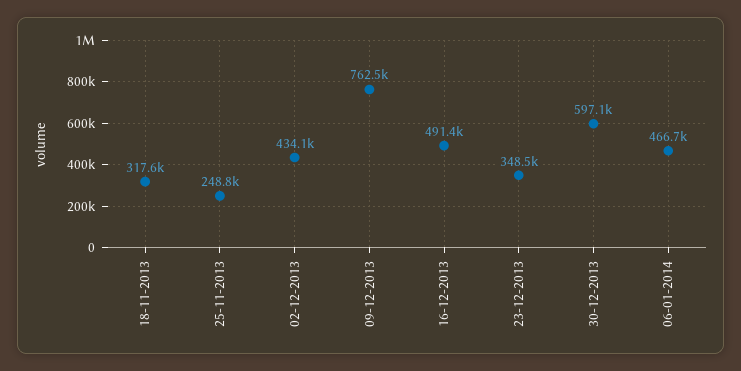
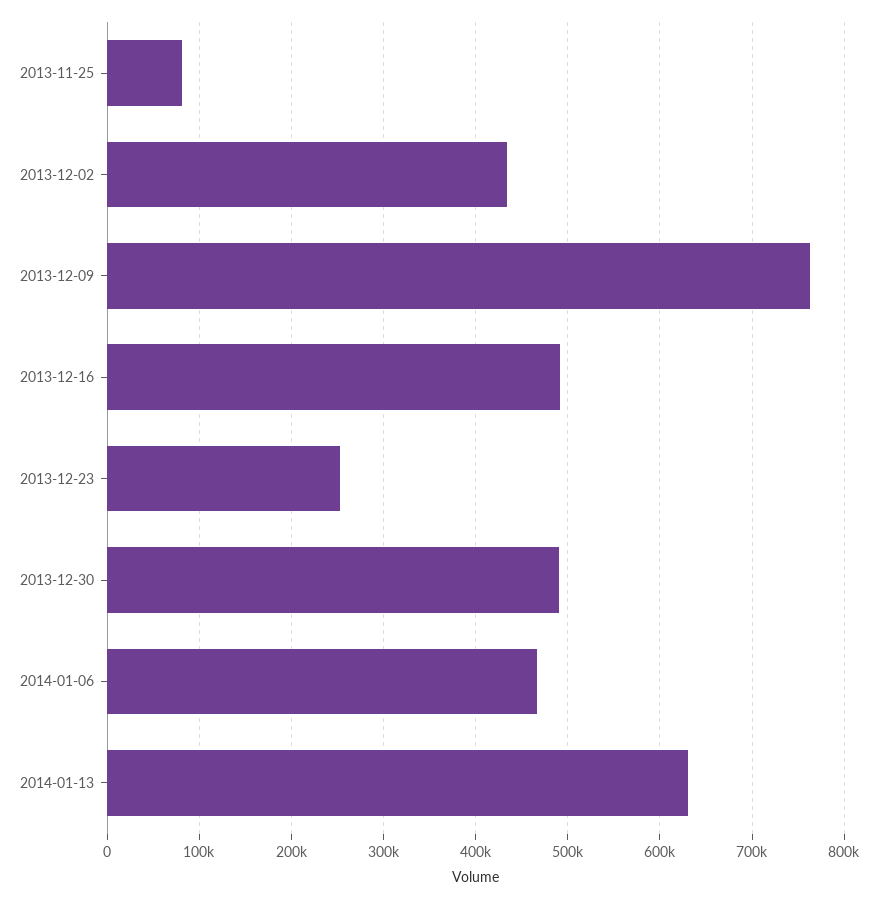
18-11-2013: 317600 -> none
25-11-2013: 248800 -> 80000
23-12-2013: 348500 -> 250000
30-12-2013: 597100 -> 490000
2014-01-13: none -> 630000

